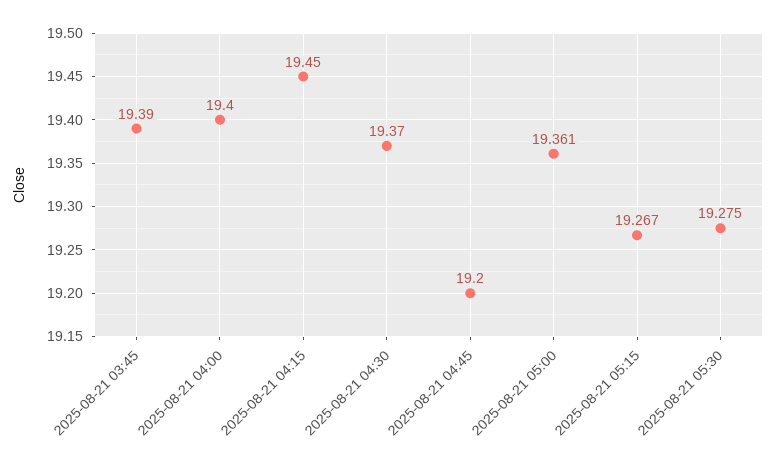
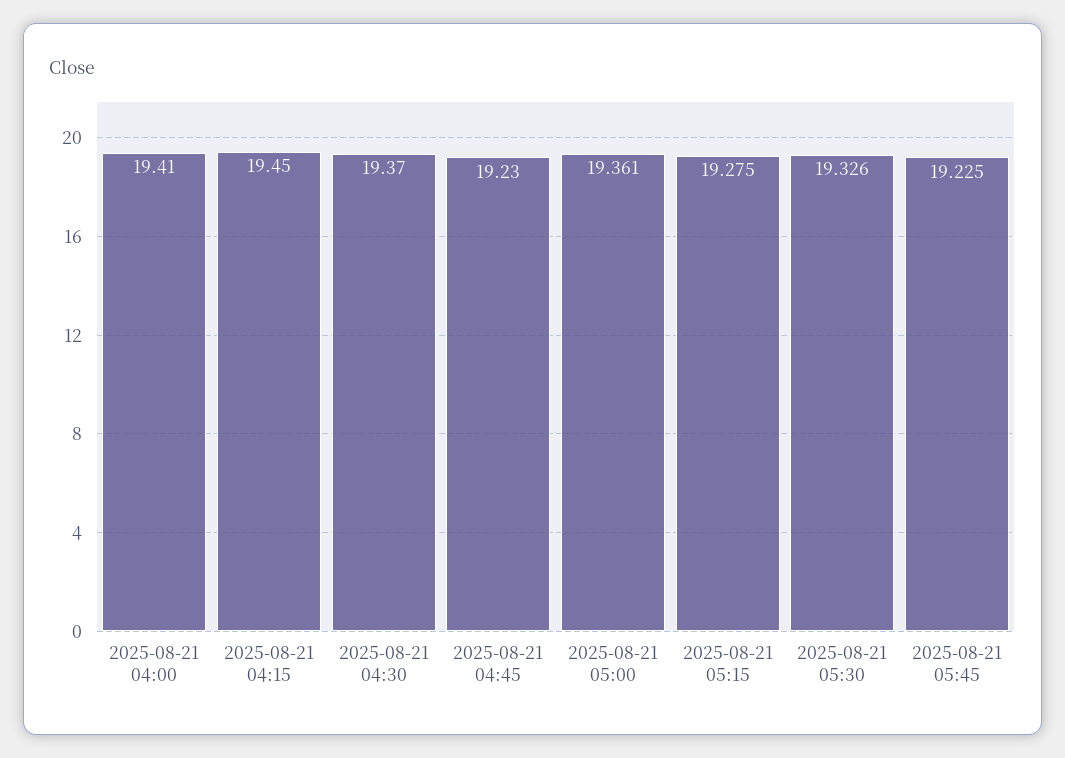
2025-08-21 03:45: 19.39 -> none
2025-08-21 04:00: 19.4 -> 19.41
2025-08-21 04:45: 19.2 -> 19.23
2025-08-21 05:15: 19.267 -> 19.275
2025-08-21 05:30: 19.275 -> 19.326
2025-08-21 05:45: none -> 19.225

